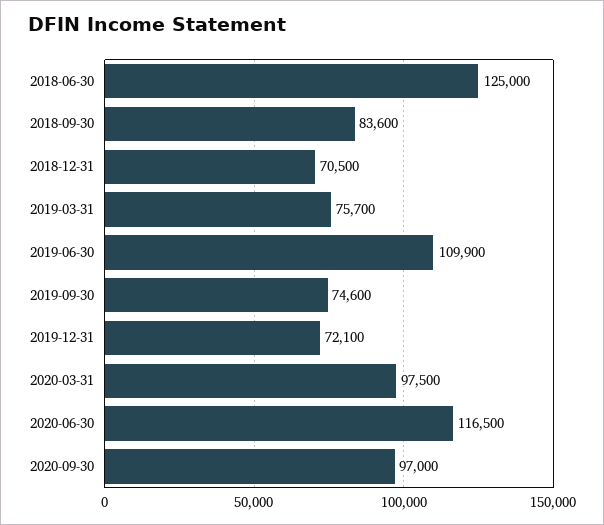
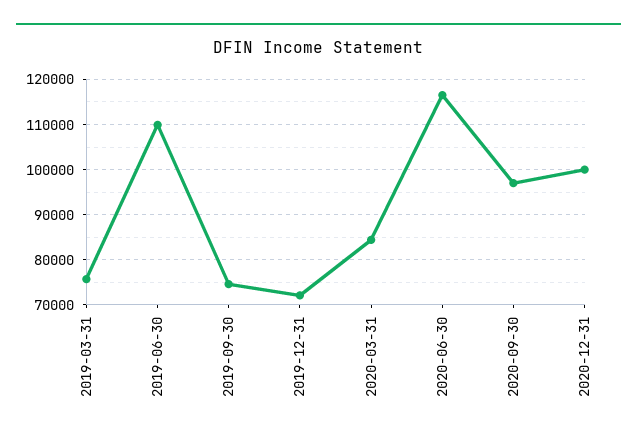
2018-06-30: 125000 -> none
2018-09-30: 83600 -> none
2018-12-31: 70500 -> none
2020-03-31: 97500 -> 84000
2020-12-31: none -> 100000

